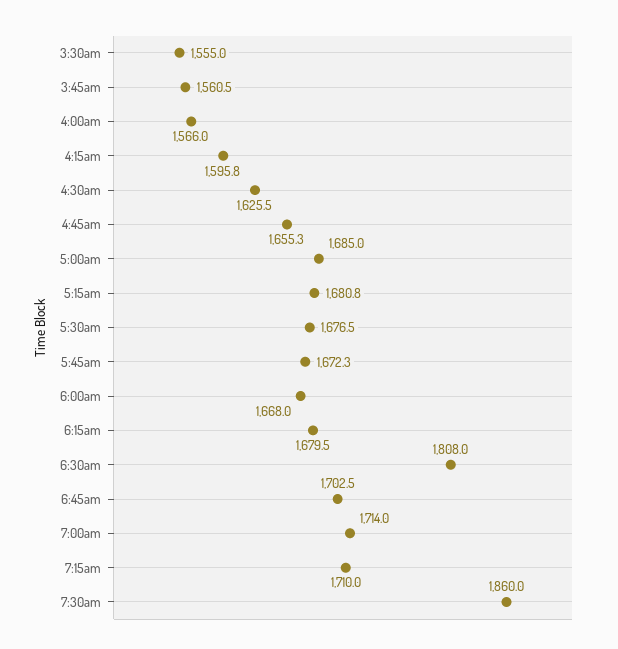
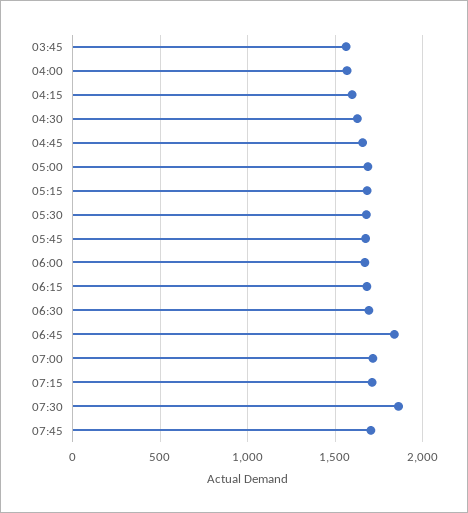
3:30am: 1555 -> none
6:30am: 1808 -> 1700
6:45am: 1702.5 -> 1850
07:45: none -> 1700

